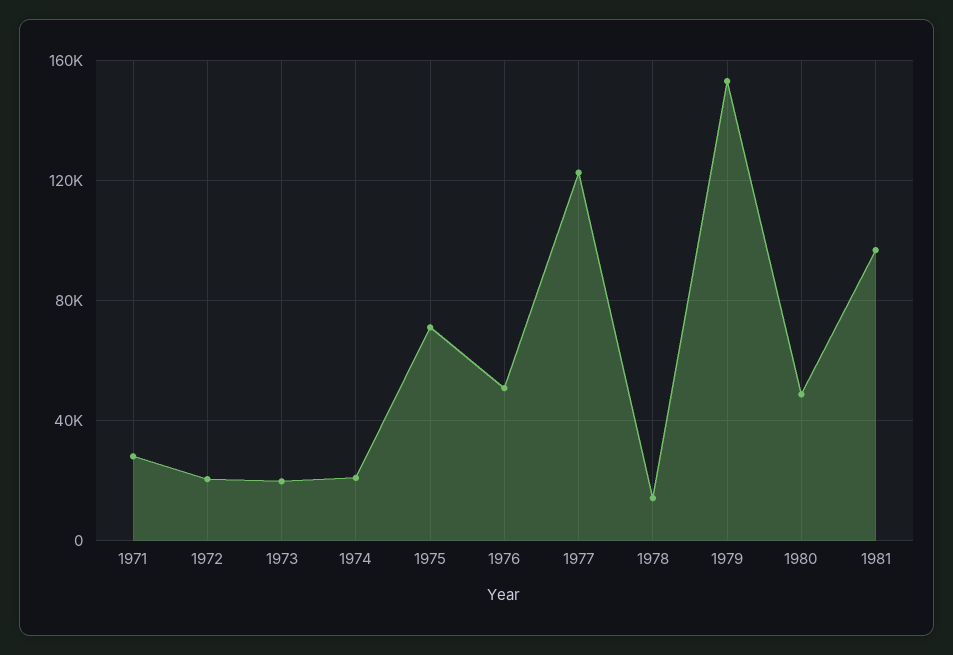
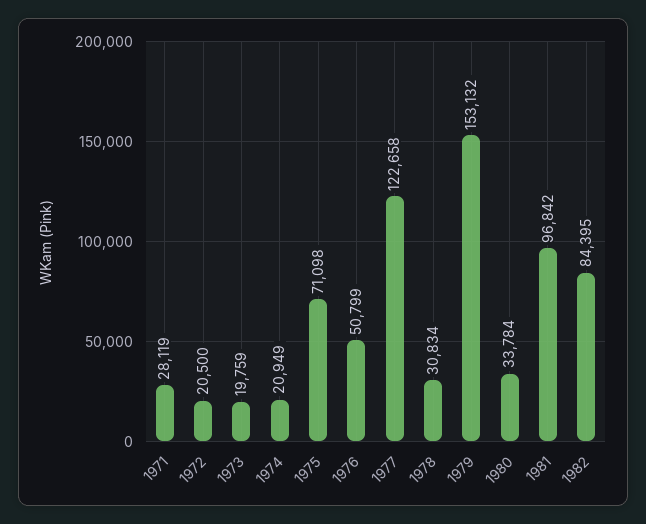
1978: 15000 -> 30834
1980: 50000 -> 33784
1982: none -> 84395

